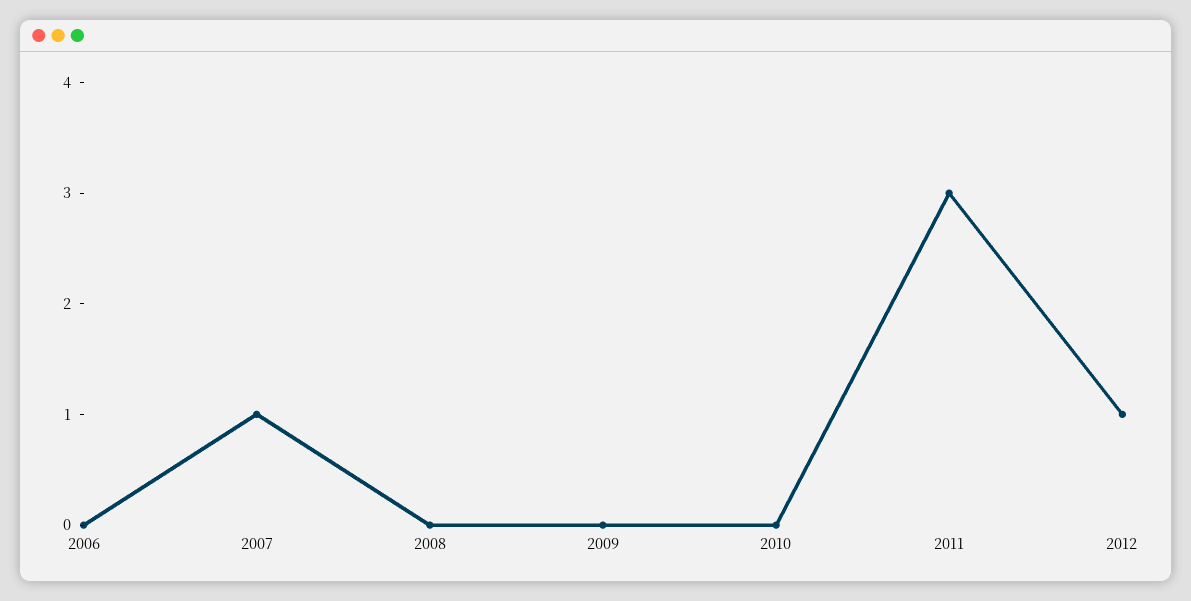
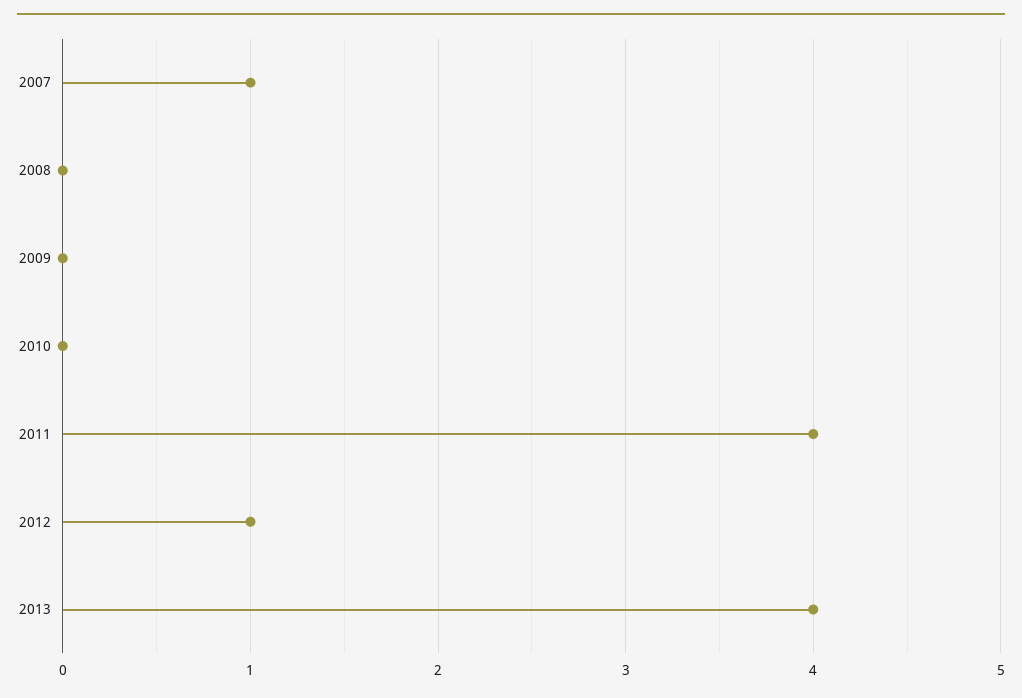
2006: 0 -> none
2011: 3 -> 4
2013: none -> 4

